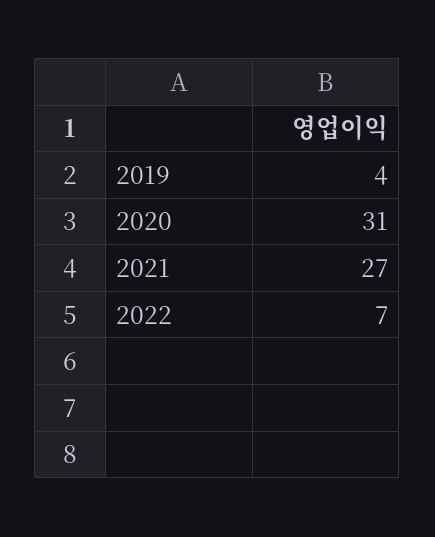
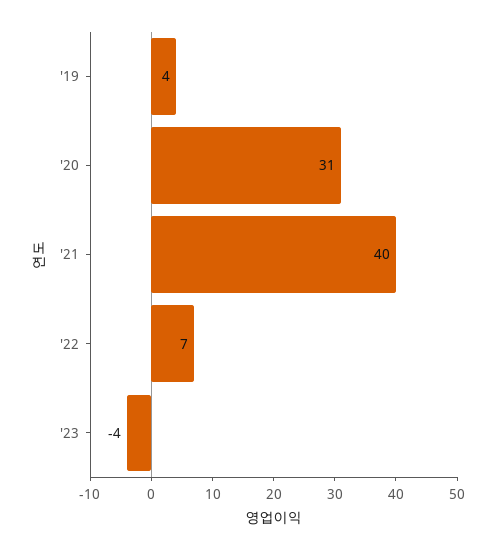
2021: 27 -> 40
'23: none -> -4

